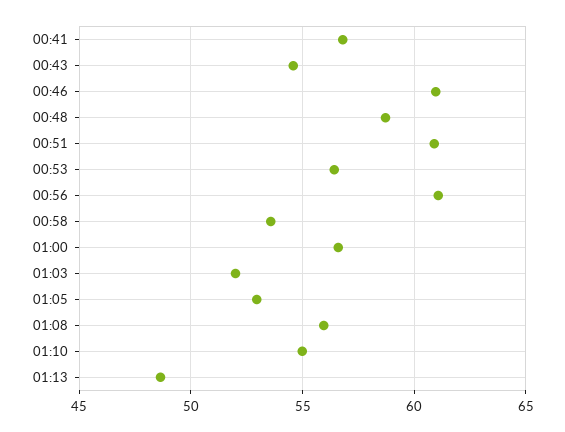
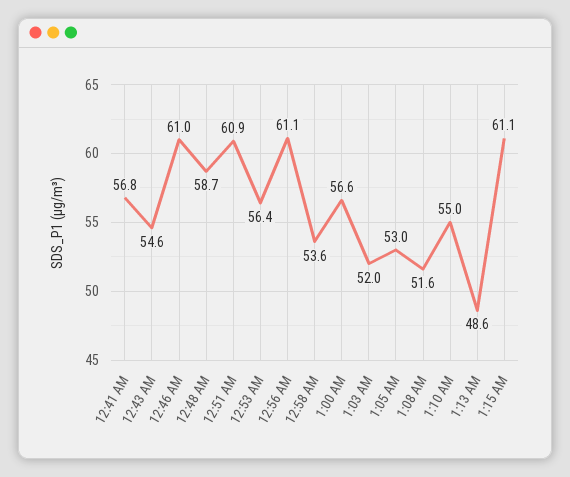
01:08: 56 -> 51.6
1:15 AM: none -> 61.1

